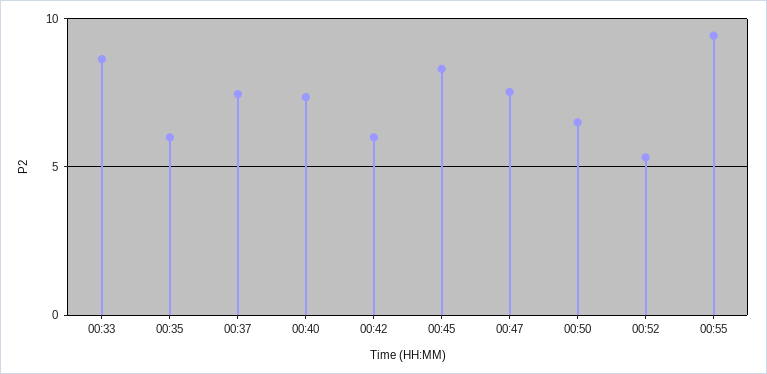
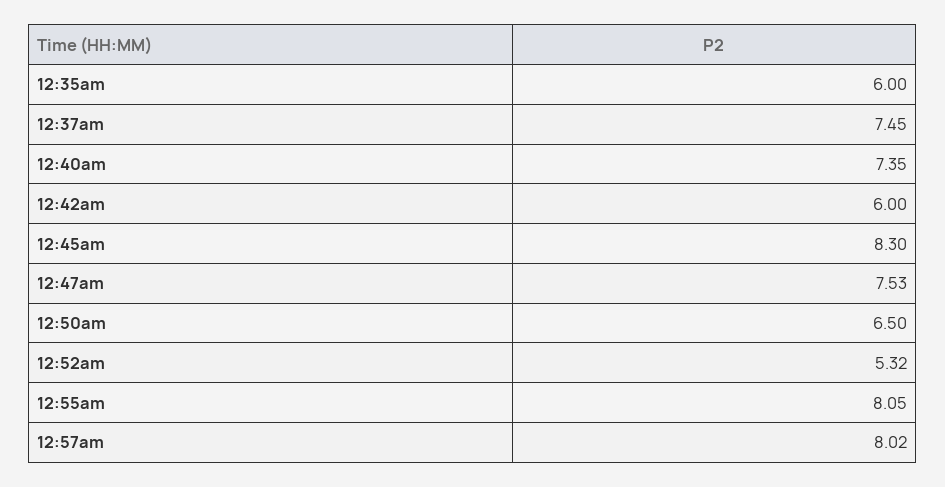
00:33: 8.5 -> none
00:55: 9.5 -> 8.05
12:57am: none -> 8.02

